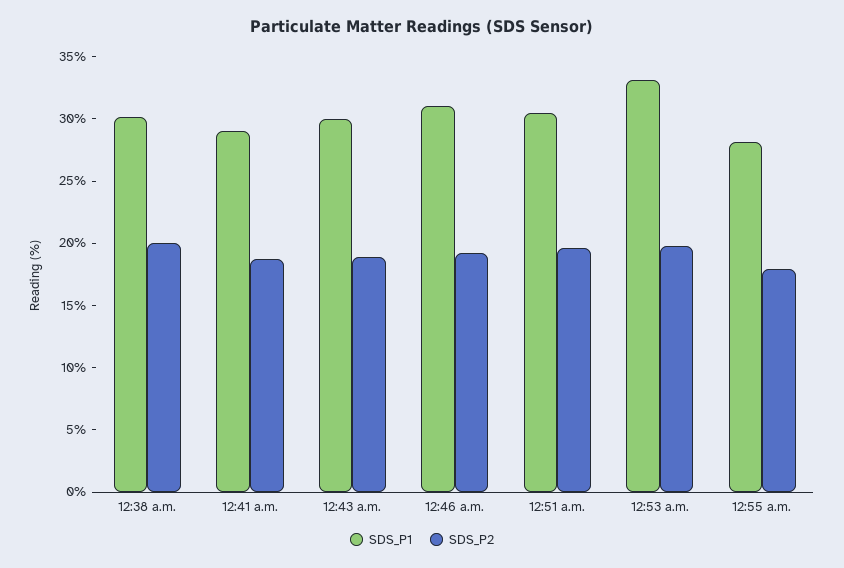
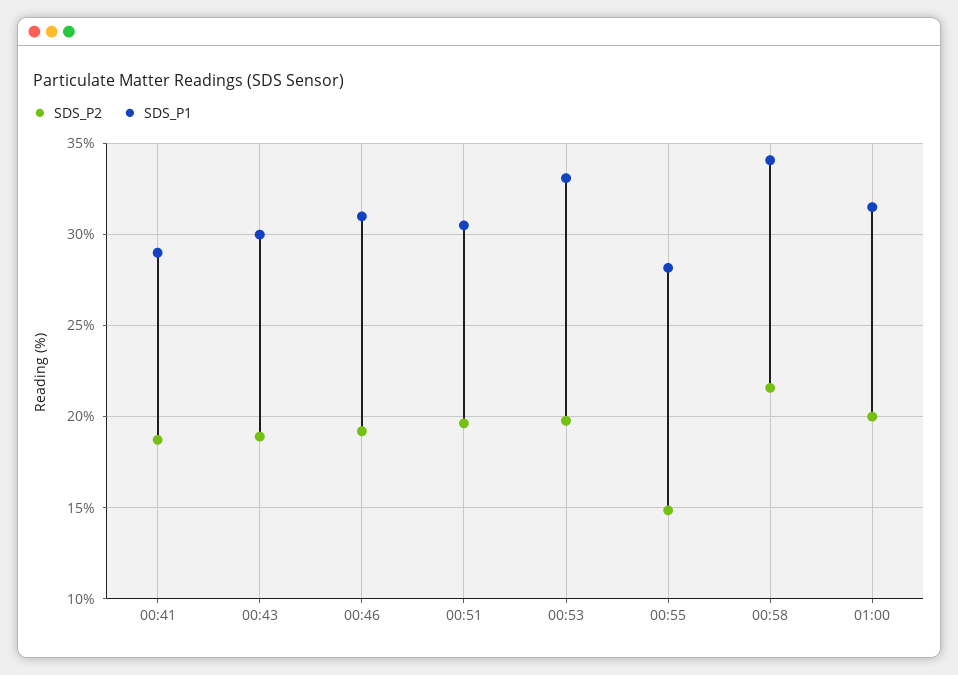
SDS_P1, 12:38 a.m.: 30 -> none
SDS_P2, 12:38 a.m.: 20 -> none
SDS_P2, 12:55 a.m.: 18 -> 15
SDS_P2, 00:58: none -> 21.5
SDS_P1, 00:58: none -> 34
SDS_P2, 01:00: none -> 20
SDS_P1, 01:00: none -> 31.5

